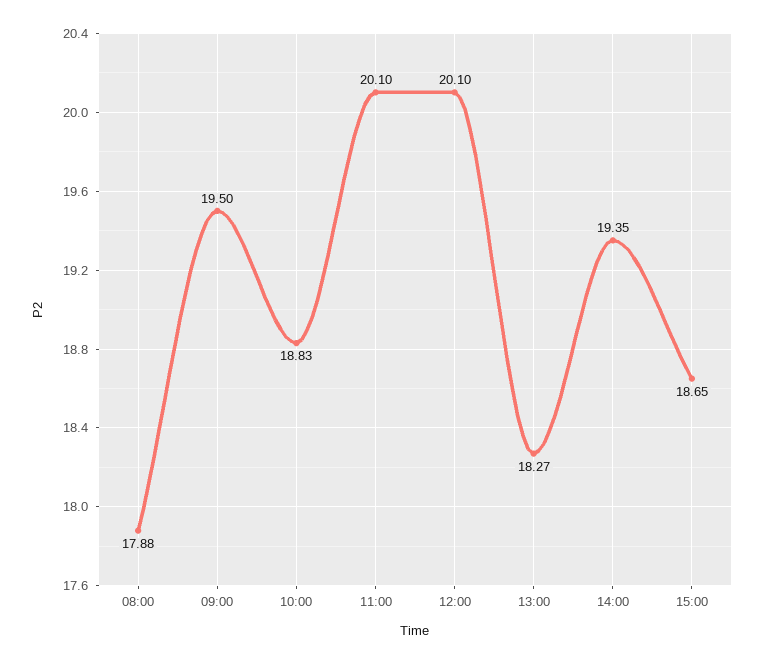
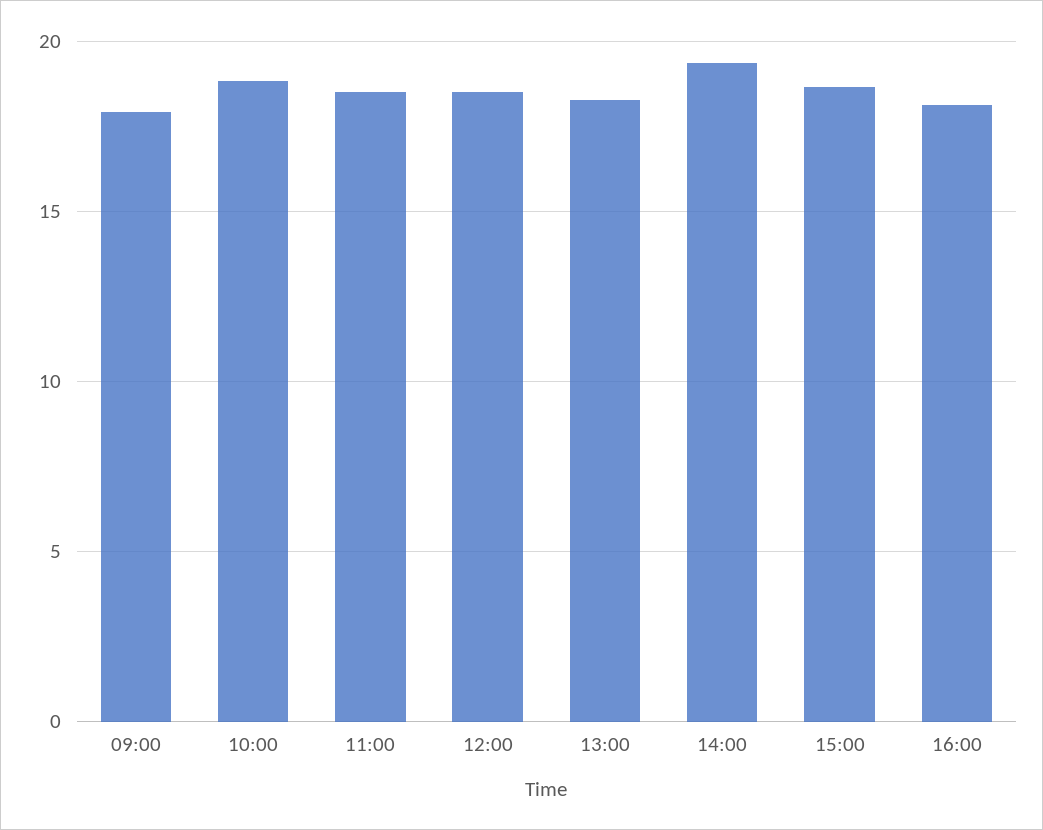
08:00: 17.88 -> none
09:00: 19.5 -> 18
11:00: 20.1 -> 18.5
12:00: 20.1 -> 18.5
16:00: none -> 18

